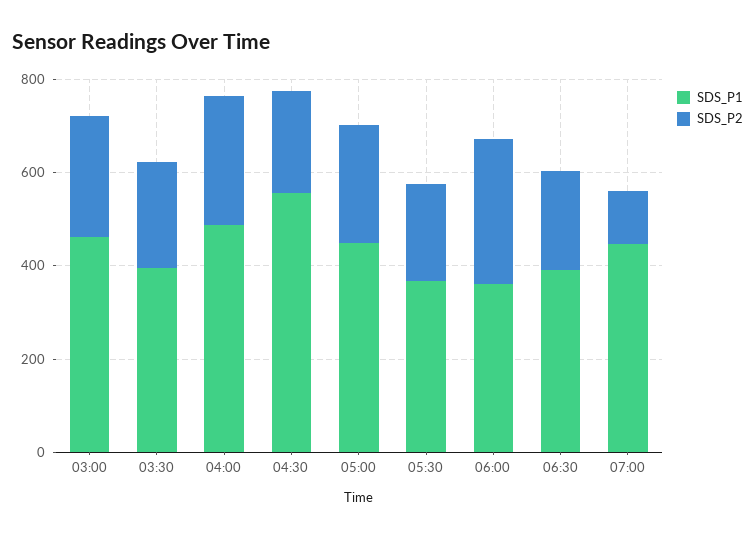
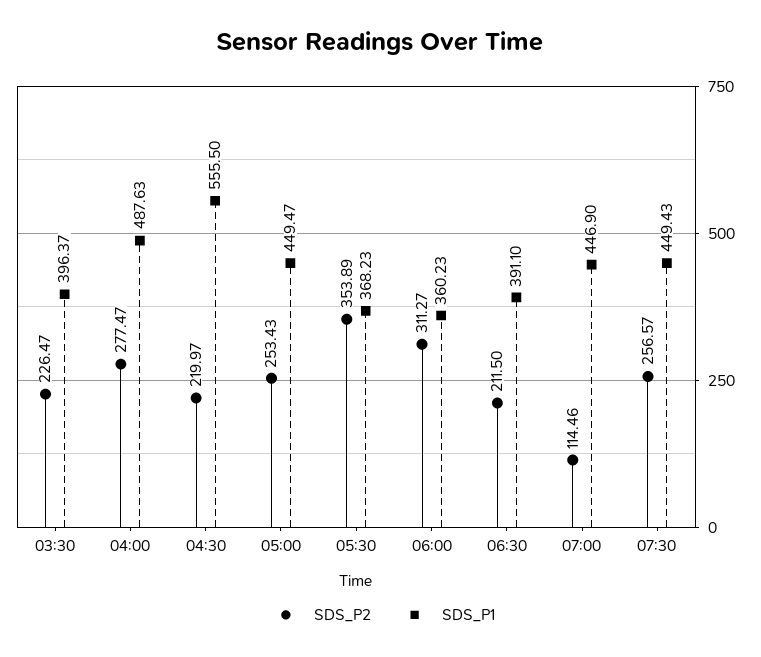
SDS_P1, 03:00: 450 -> none
SDS_P2, 03:00: 250 -> none
SDS_P2, 05:30: 200 -> 353.89
SDS_P2, 07:30: none -> 256.57
SDS_P1, 07:30: none -> 449.43

